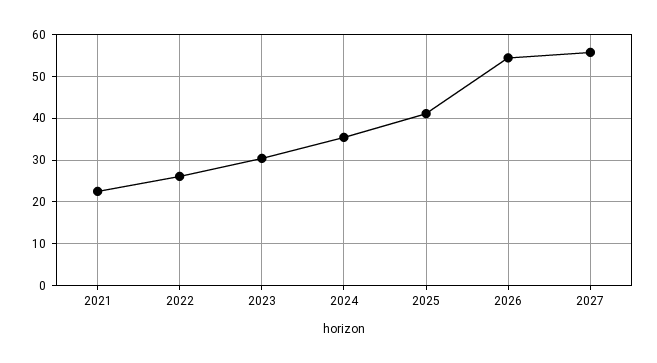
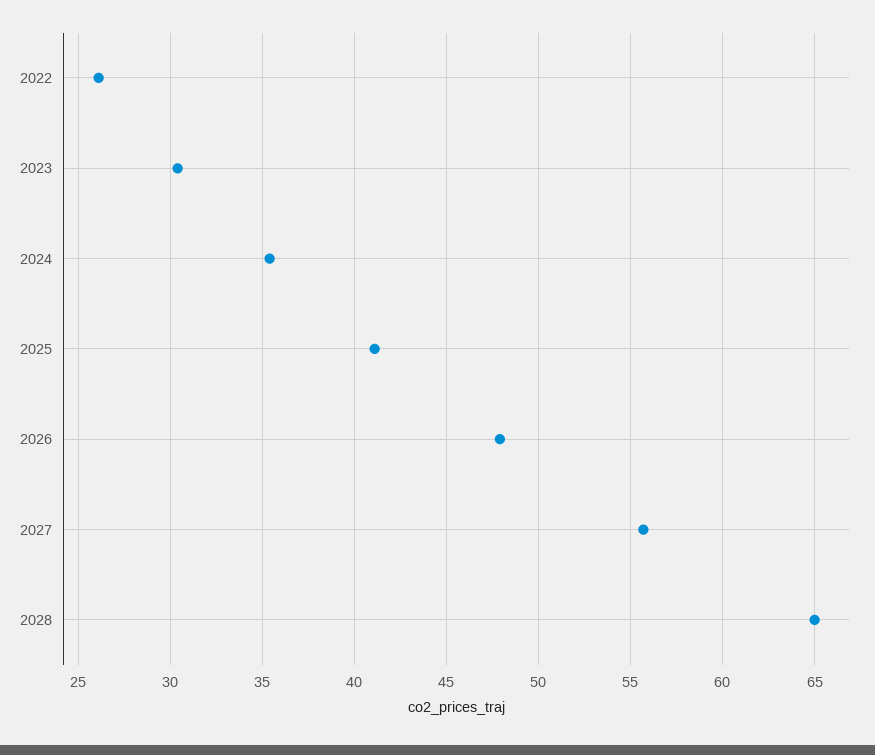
2021: 22 -> none
2026: 54 -> 48
2028: none -> 65

